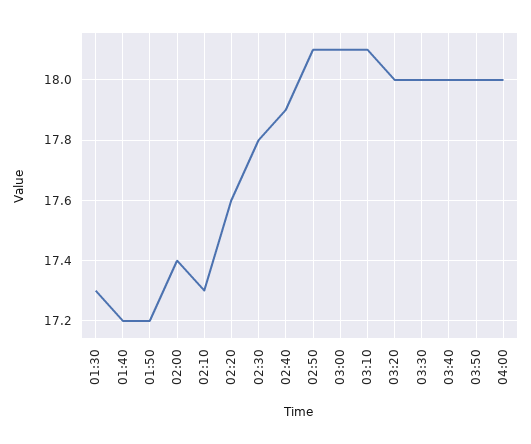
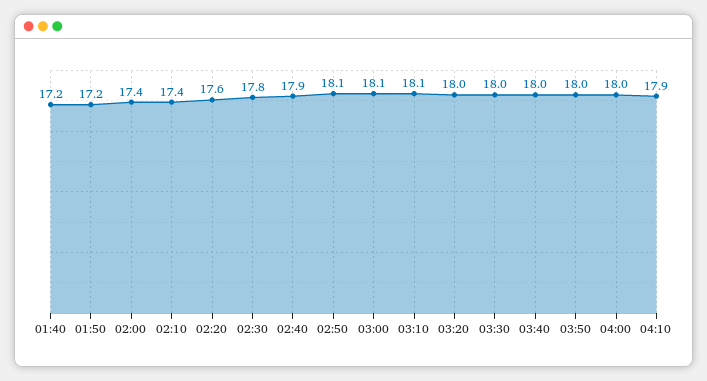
01:30: 17.3 -> none
02:10: 17.3 -> 17.4
04:10: none -> 17.9

